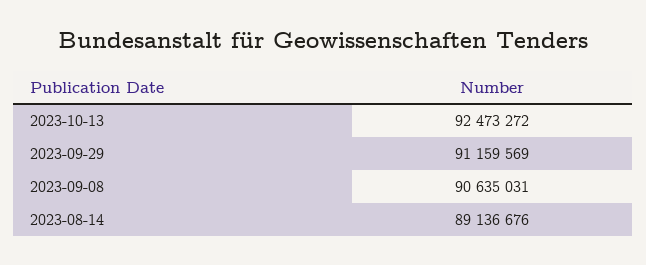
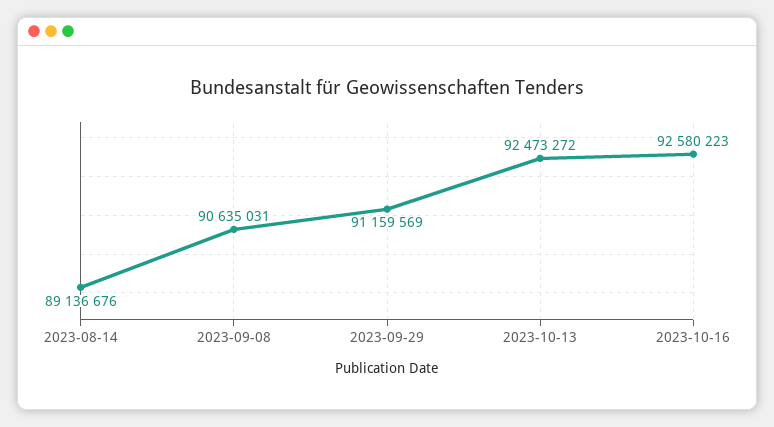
2023-10-16: none -> 92580223

